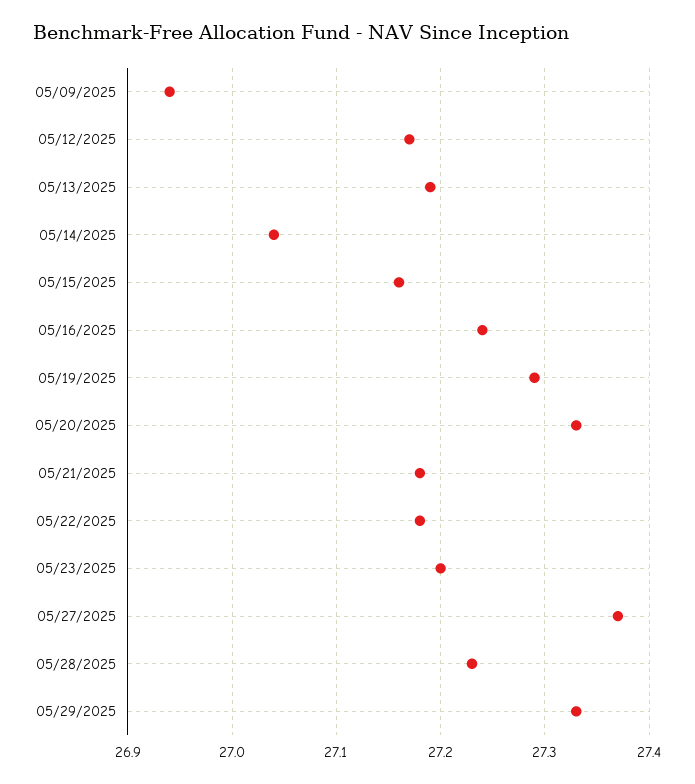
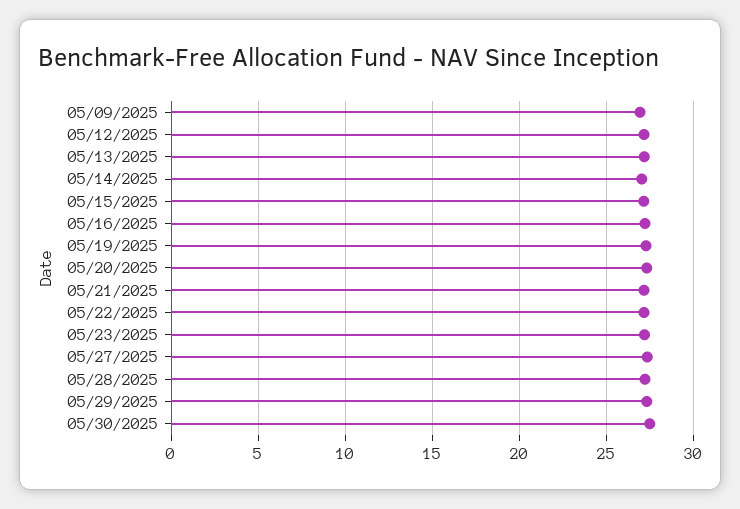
05/30/2025: none -> 27.5

